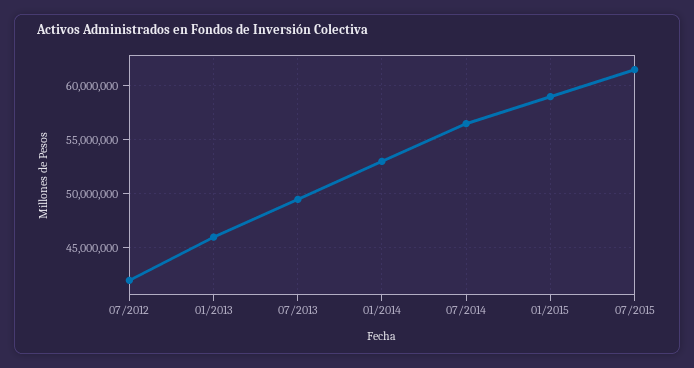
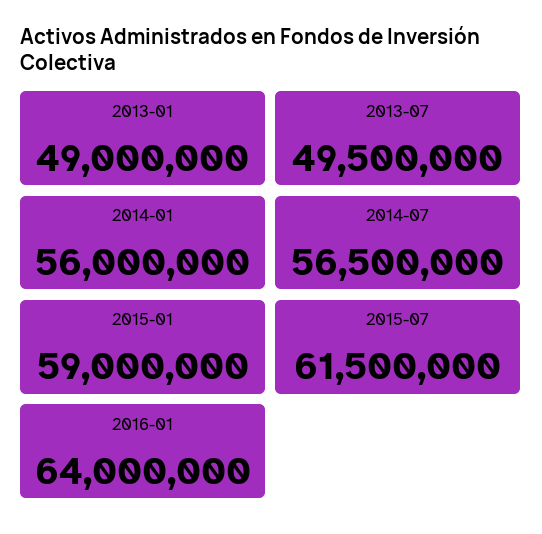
07/2012: 42000000 -> none
01/2013: 46000000 -> 49000000
01/2014: 53000000 -> 56000000
2016-01: none -> 64000000

